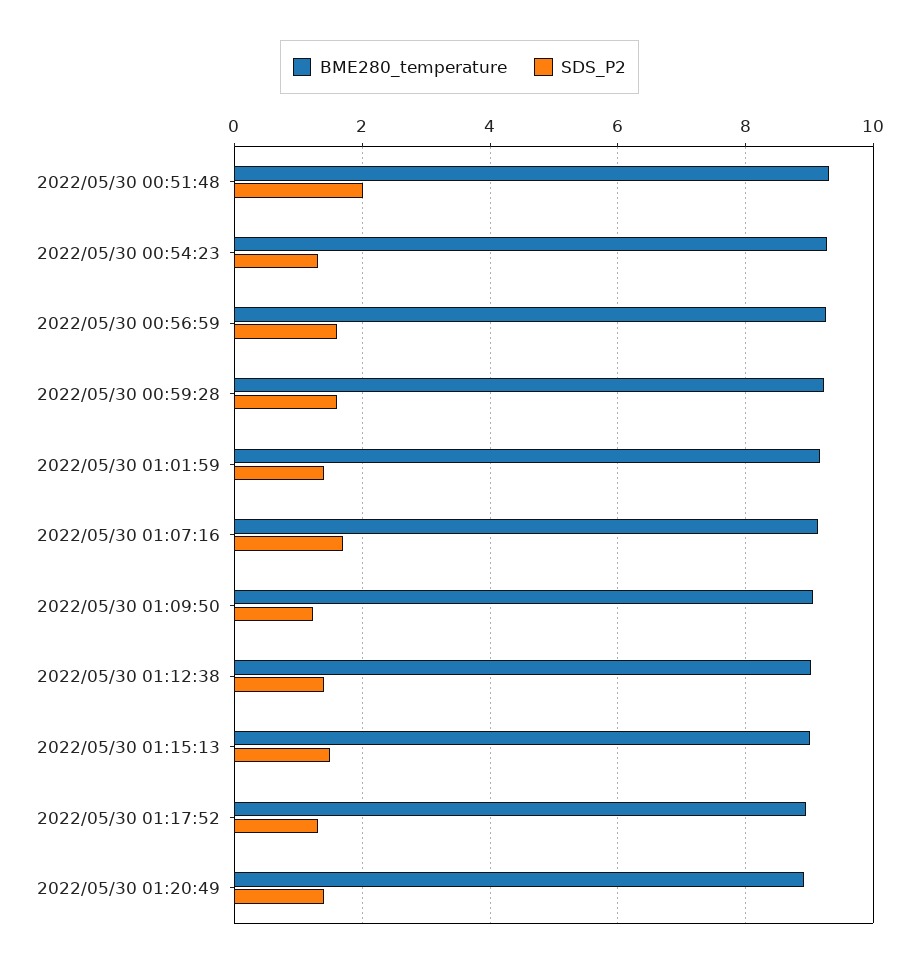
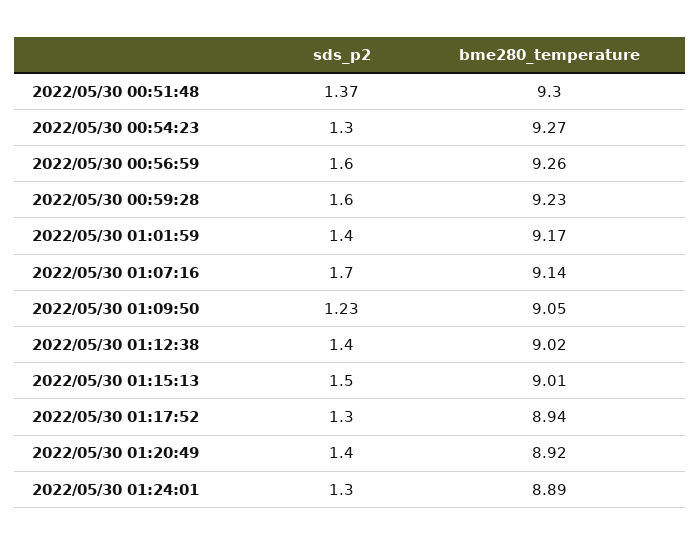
SDS_P2, 2022/05/30 00:51:48: 2 -> 1.37
SDS_P2, 2022/05/30 01:24:01: none -> 1.3
BME280_temperature, 2022/05/30 01:24:01: none -> 8.89

